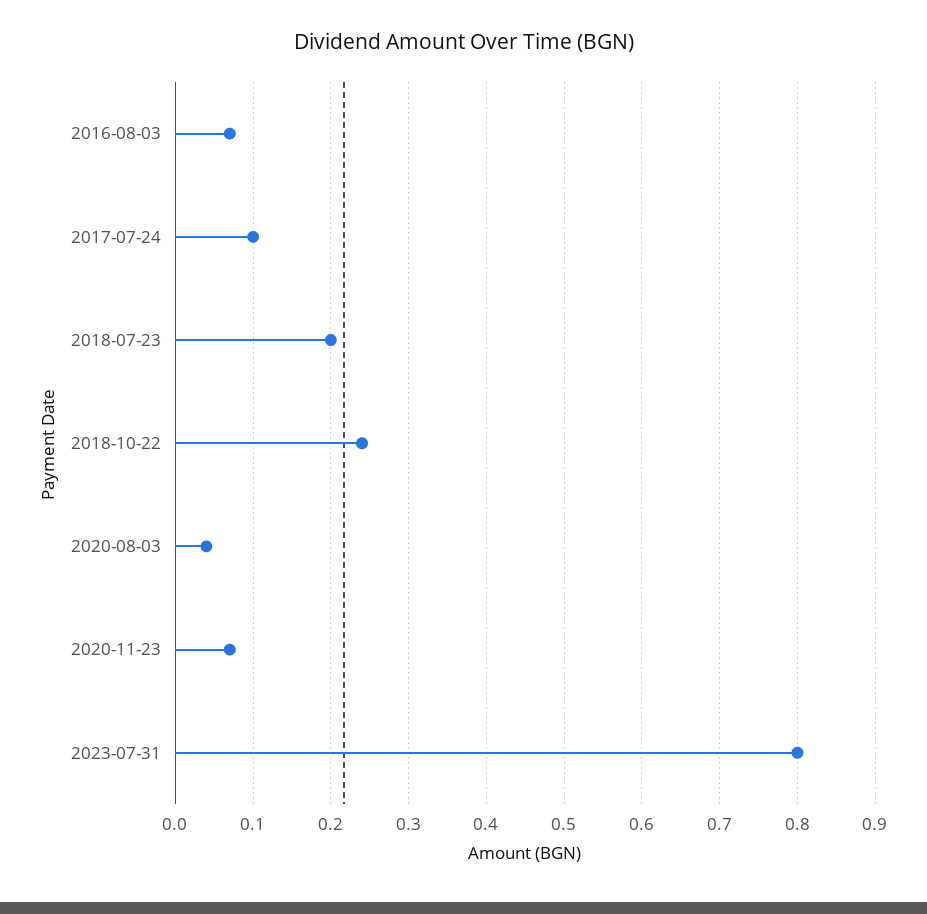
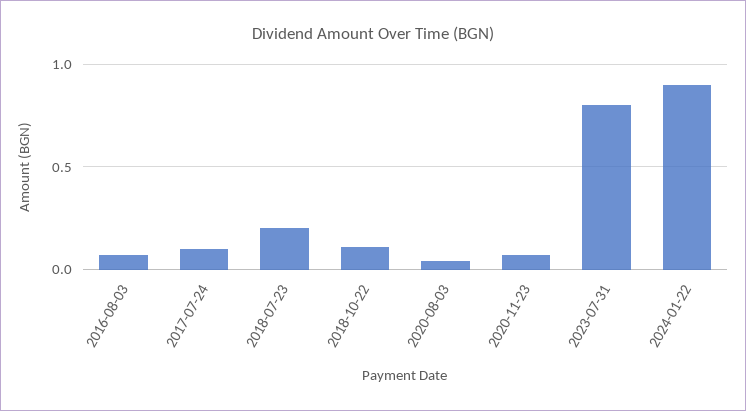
2018-10-22: 0.24 -> 0.1
2024-01-22: none -> 0.9

